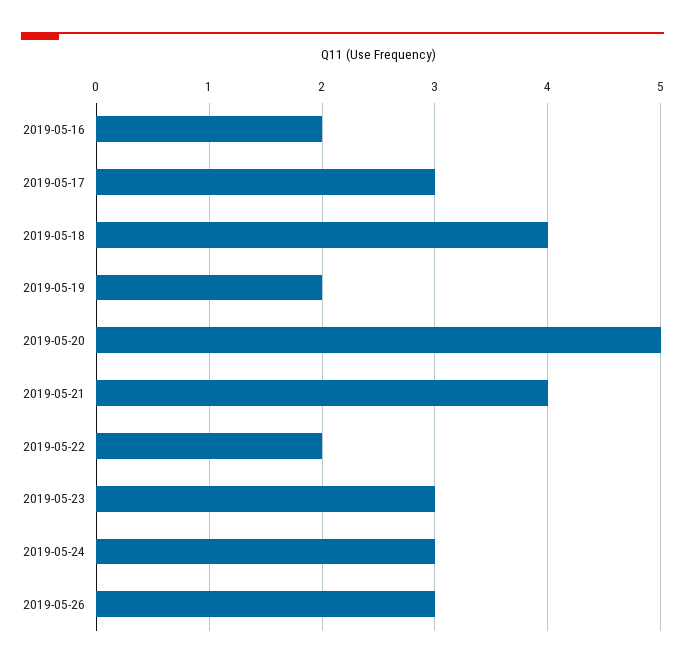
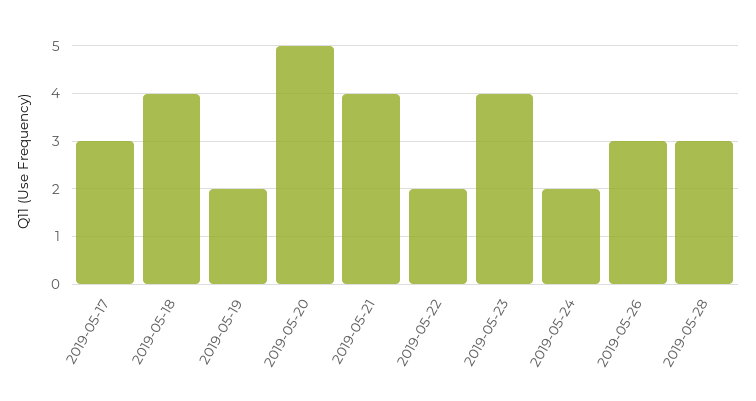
2019-05-16: 2 -> none
2019-05-23: 3 -> 4
2019-05-24: 3 -> 2
2019-05-28: none -> 3

